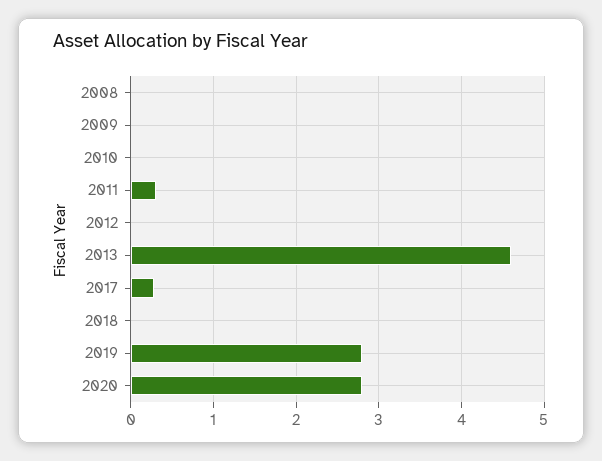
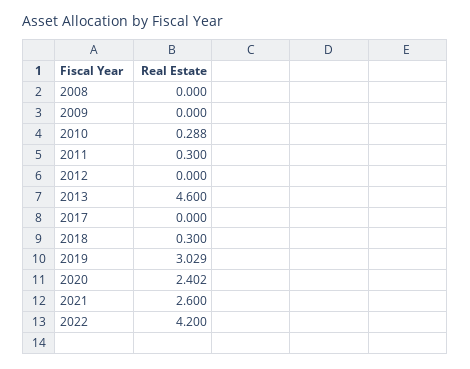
2010: 0 -> 0.288
2017: 0.3 -> 0
2018: 0 -> 0.3
2019: 2.8 -> 3.029
2020: 2.8 -> 2.402
2021: none -> 2.6
2022: none -> 4.2

